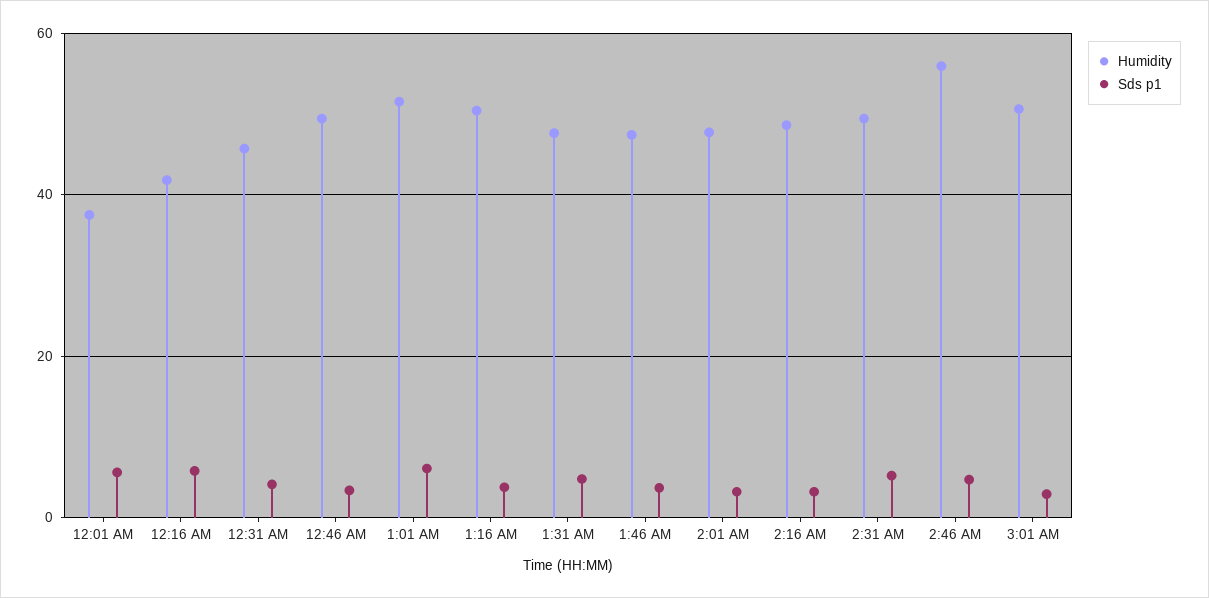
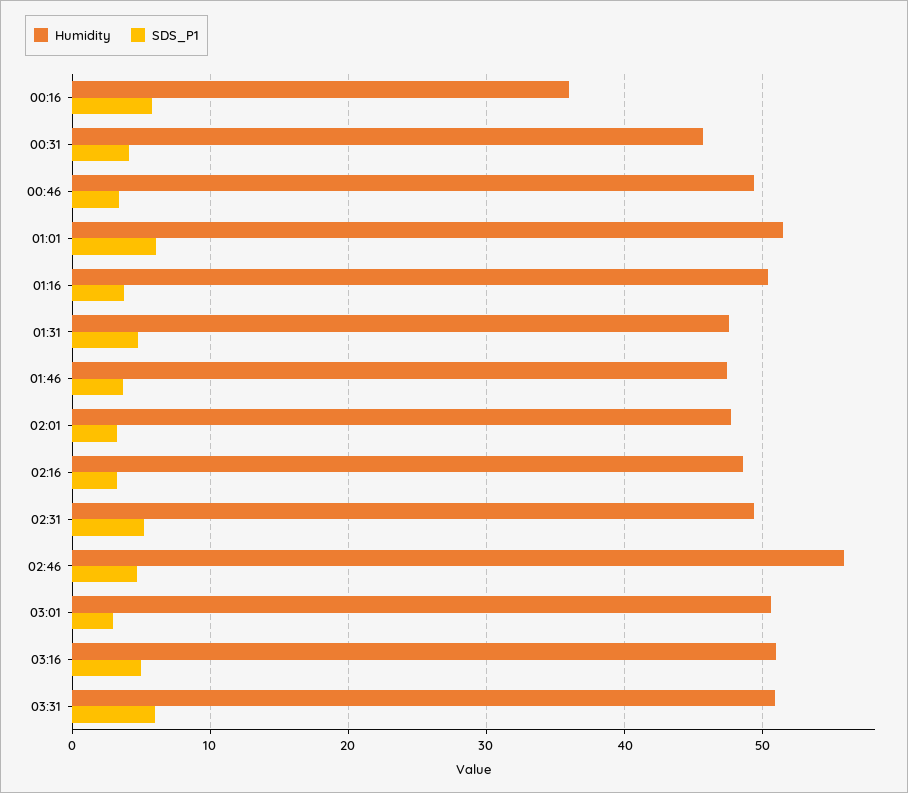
Humidity, 12:01 AM: 38 -> none
Sds p1, 12:01 AM: 6 -> none
Humidity, 12:16 AM: 42 -> 36
Humidity, 03:16: none -> 51
Sds p1, 03:16: none -> 5
Humidity, 03:31: none -> 51
Sds p1, 03:31: none -> 6

